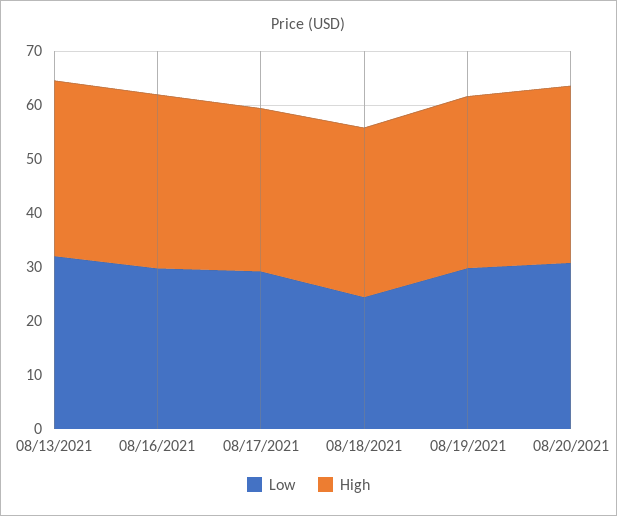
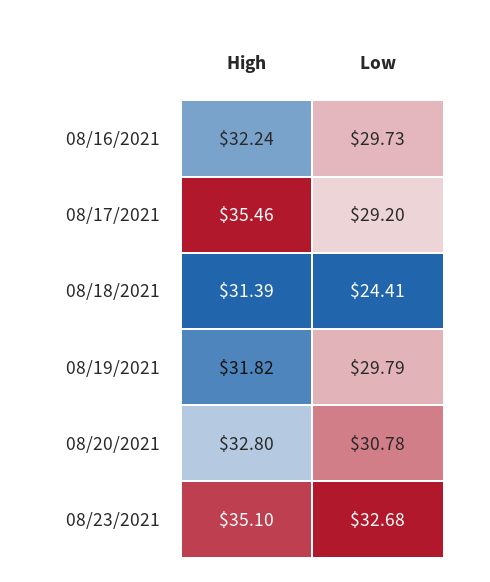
Low, 08/13/2021: 32 -> none
High, 08/13/2021: 32 -> none
High, 08/17/2021: 30 -> 35.46
High, 08/23/2021: none -> 35.1
Low, 08/23/2021: none -> 32.68

